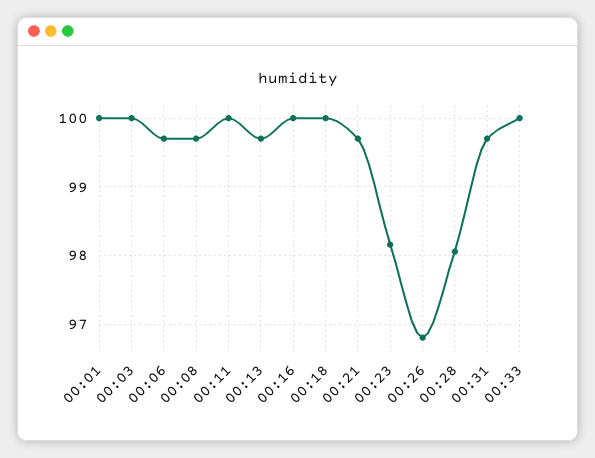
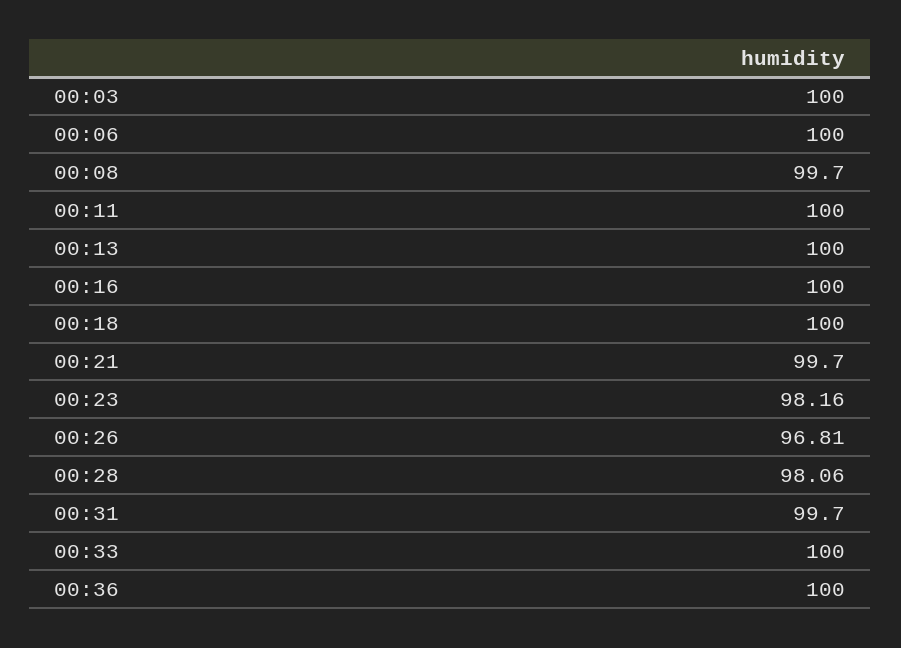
00:01: 100 -> none
00:06: 99.7 -> 100
00:13: 99.7 -> 100
00:36: none -> 100

